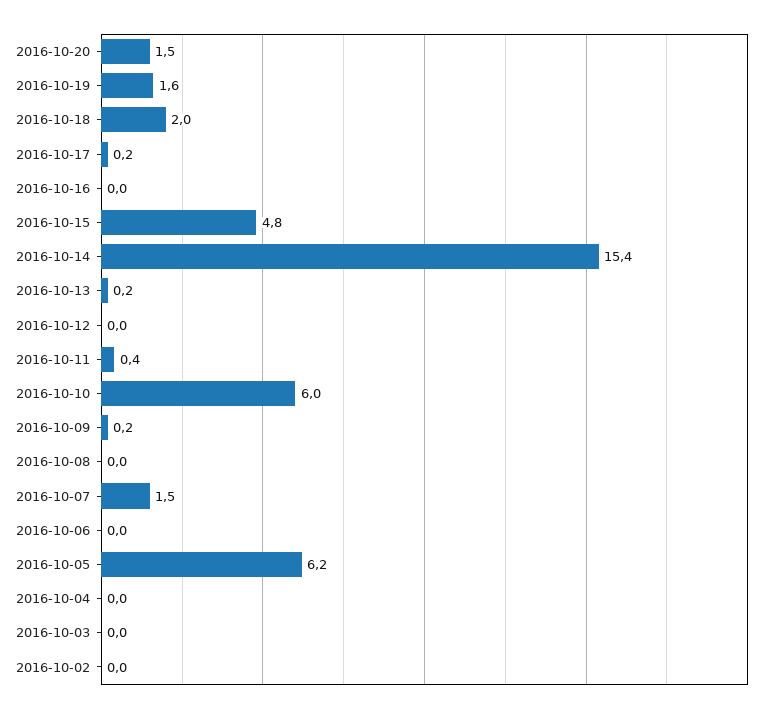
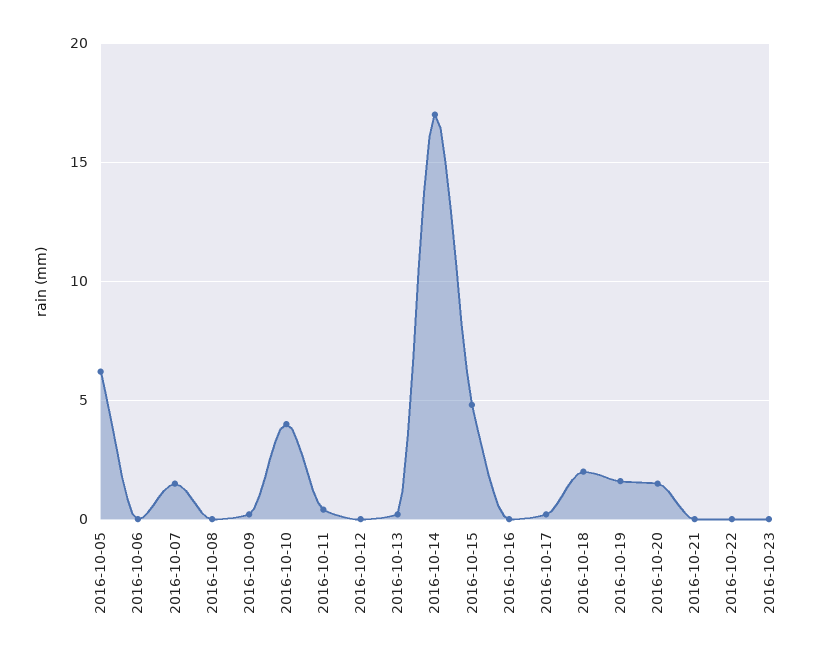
2016-10-14: 15.4 -> 17
2016-10-10: 6 -> 4
2016-10-04: 0 -> none
2016-10-03: 0 -> none
2016-10-02: 0 -> none
2016-10-21: none -> 0
2016-10-22: none -> 0
2016-10-23: none -> 0

